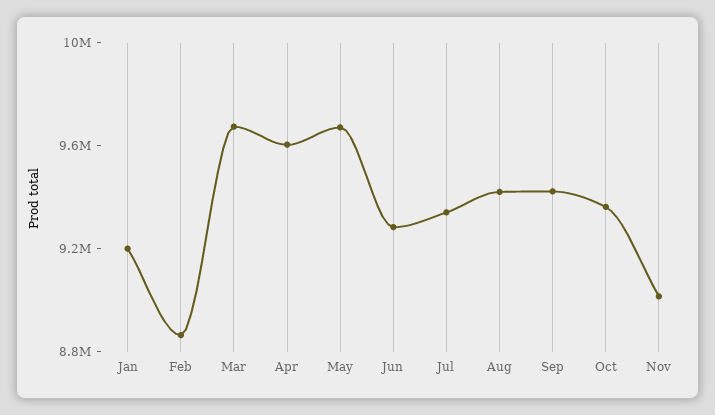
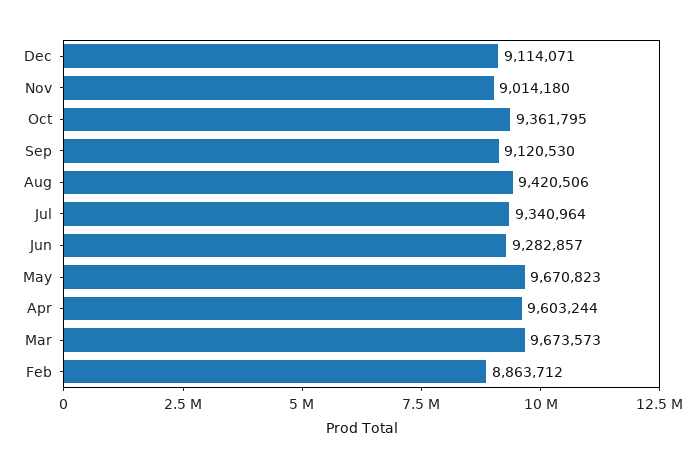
Jan: 9200000 -> none
Sep: 9400000 -> 9120530
Dec: none -> 9114071

